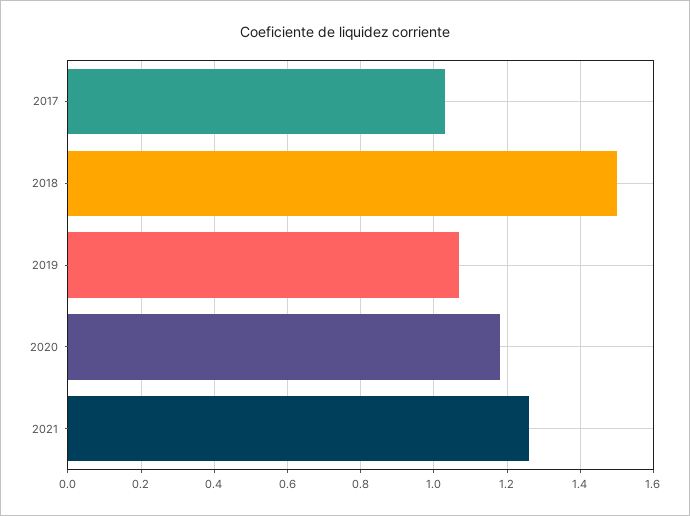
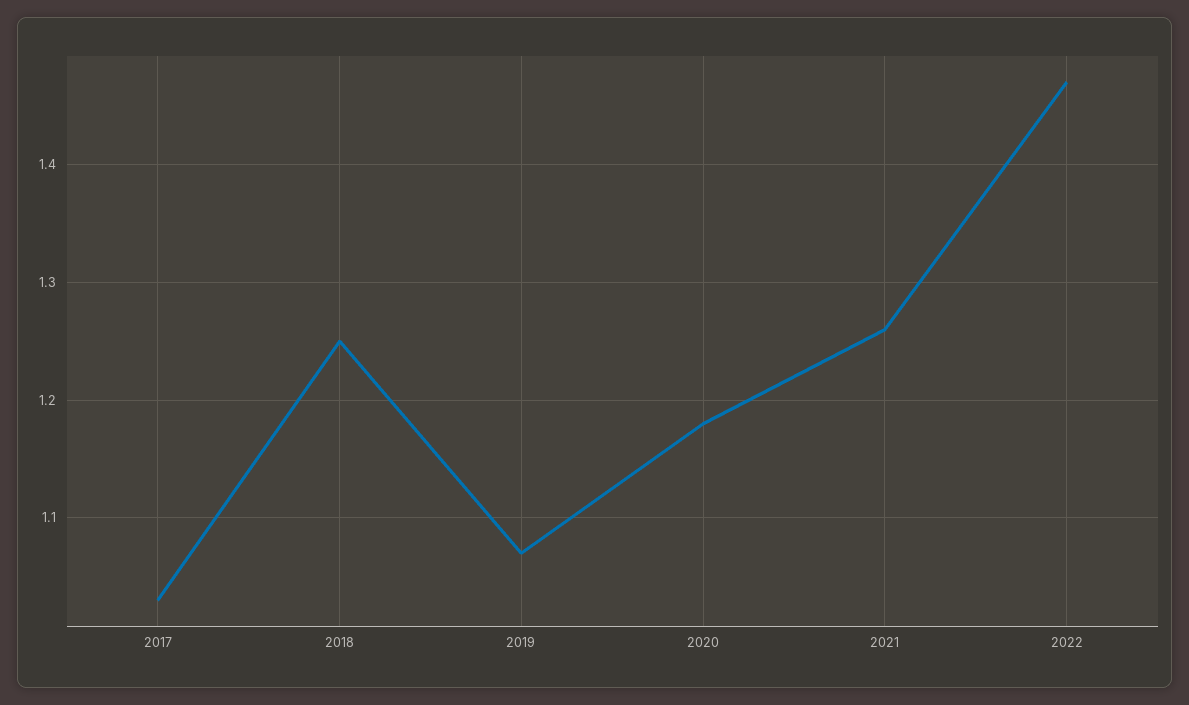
2018: 1.5 -> 1.25
2022: none -> 1.47

